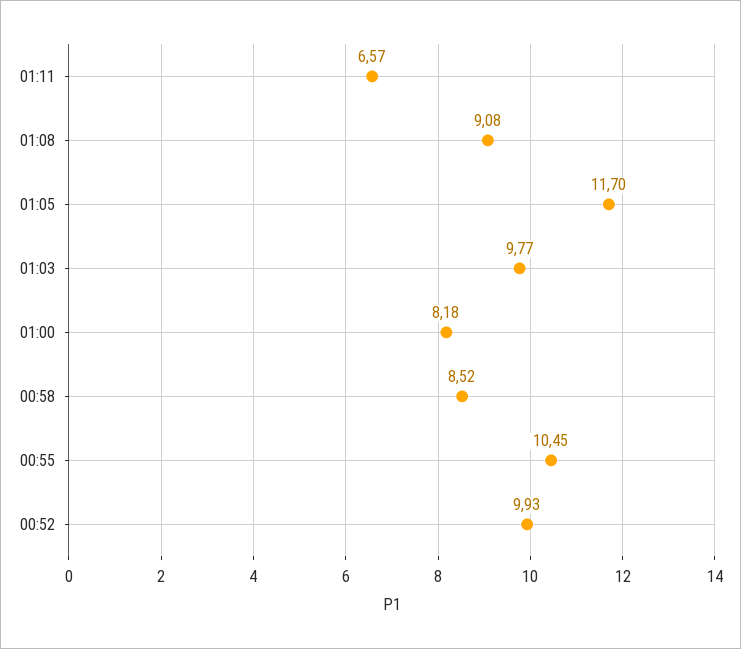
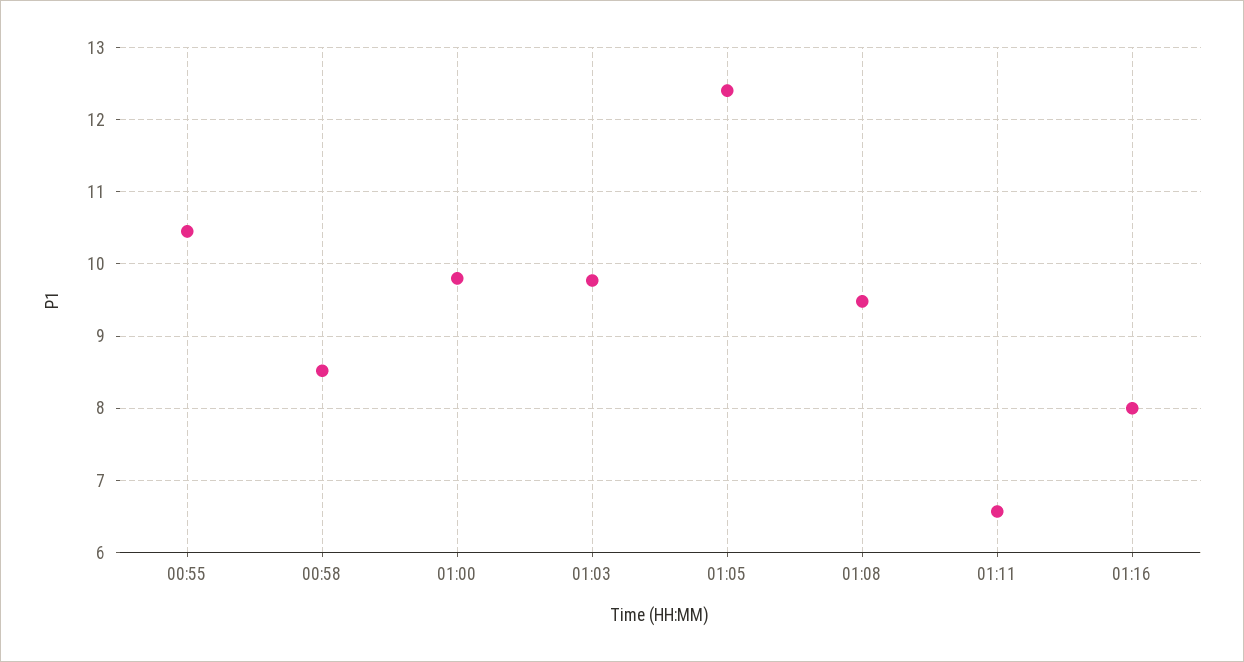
01:08: 9.08 -> 9.5
01:05: 11.7 -> 12.4
01:00: 8.18 -> 9.8
00:52: 9.93 -> none
01:16: none -> 8

